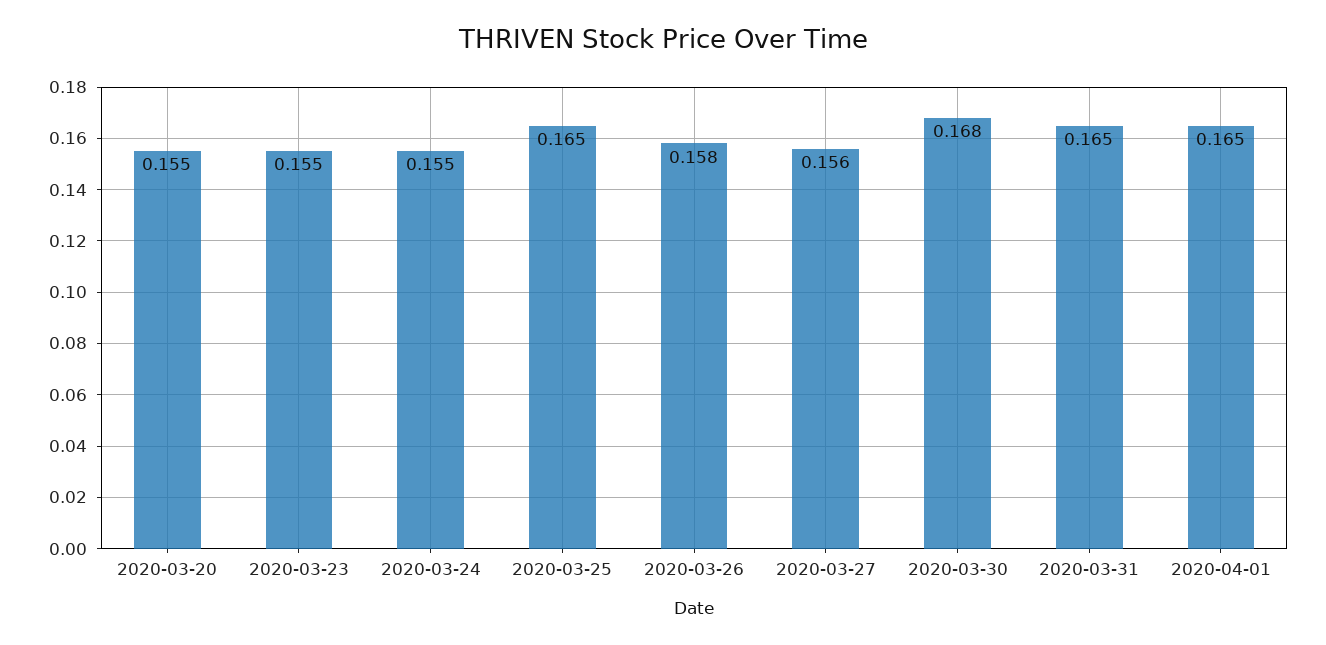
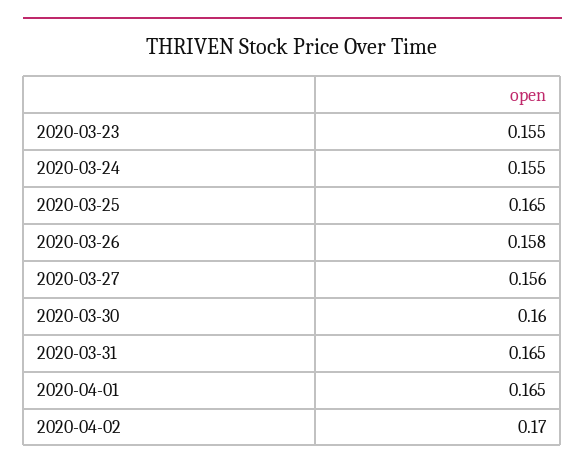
2020-03-20: 0.155 -> none
2020-03-30: 0.168 -> 0.16
2020-04-02: none -> 0.17

